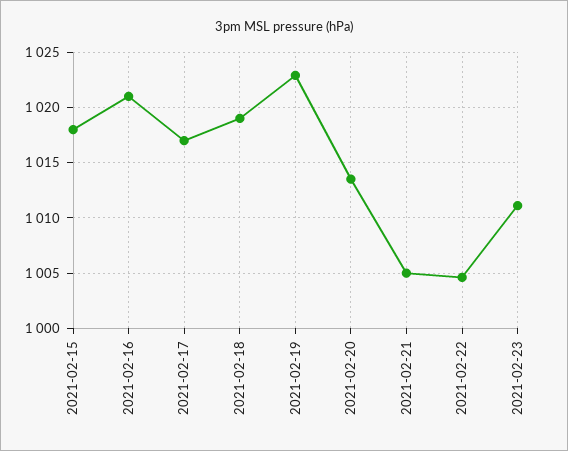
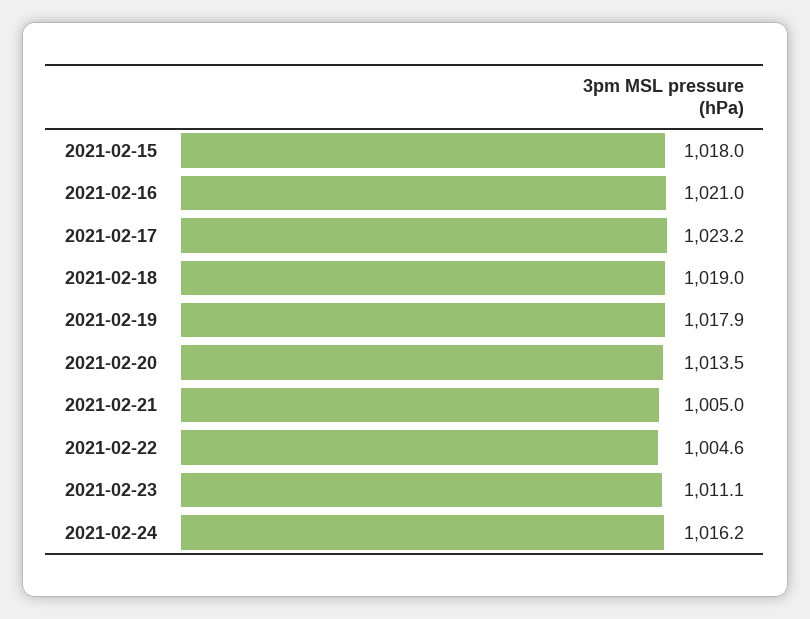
2021-02-17: 1017 -> 1023.2
2021-02-19: 1023 -> 1017.9
2021-02-24: none -> 1016.2

